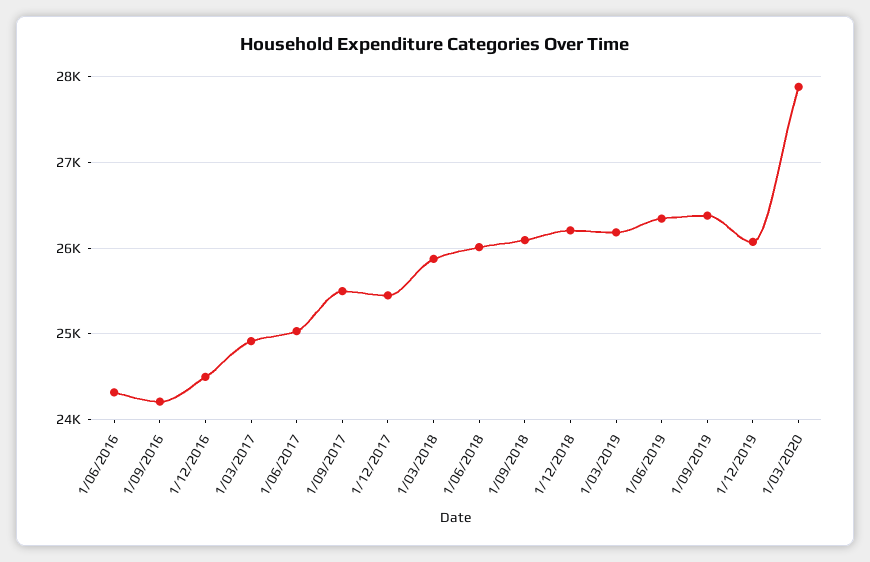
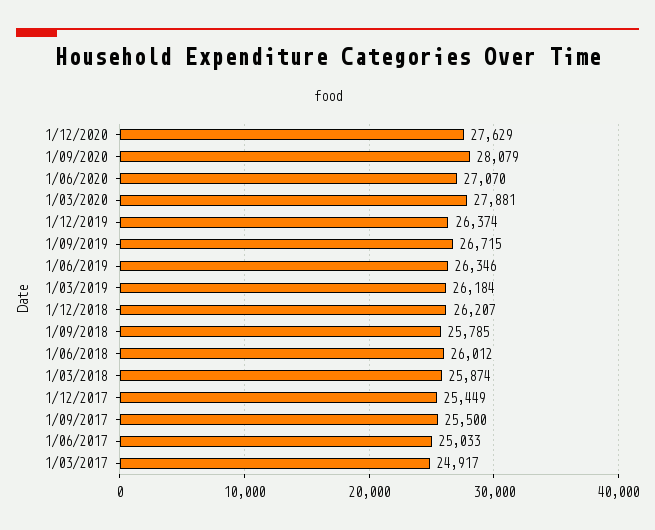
1/06/2016: 24300 -> none
1/09/2016: 24200 -> none
1/12/2016: 24500 -> none
1/09/2018: 26100 -> 25785
1/09/2019: 26400 -> 26715
1/12/2019: 26100 -> 26374
1/12/2020: none -> 27629
1/09/2020: none -> 28079
1/06/2020: none -> 27070

